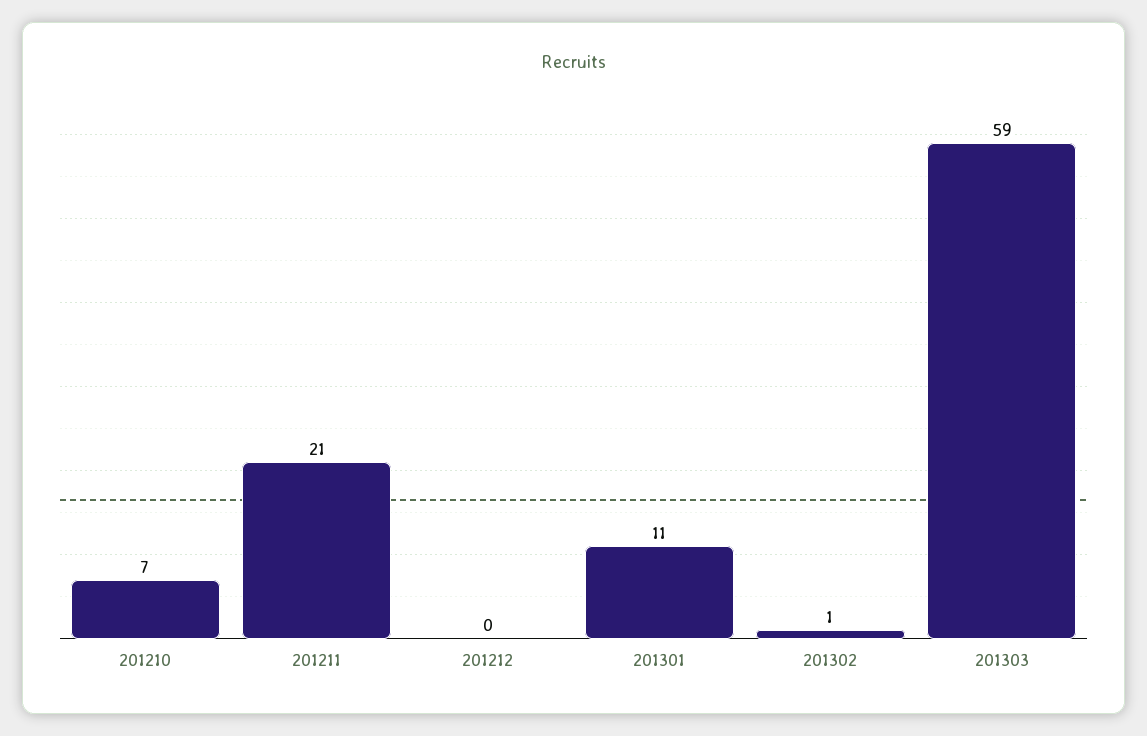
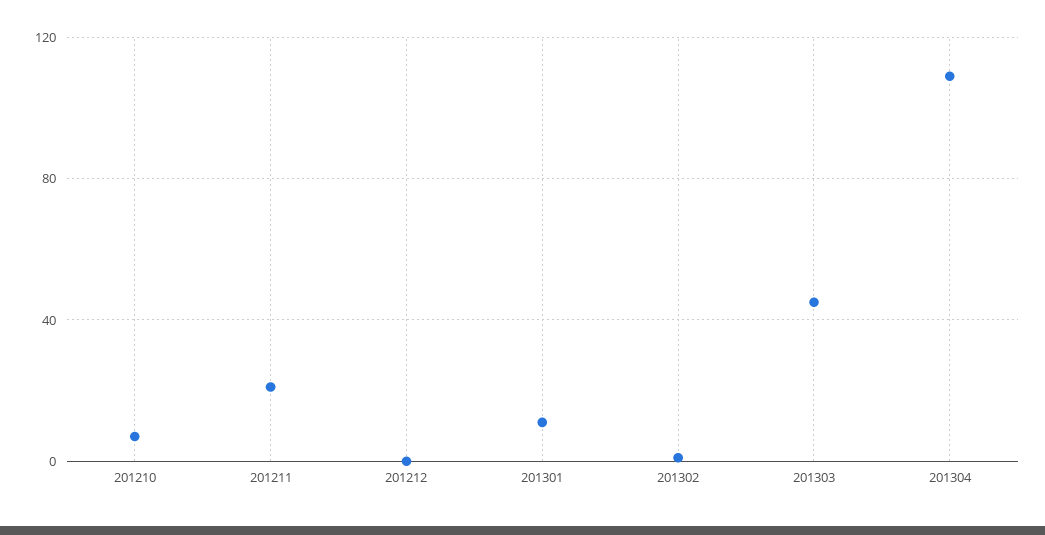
201303: 59 -> 45
201304: none -> 110

